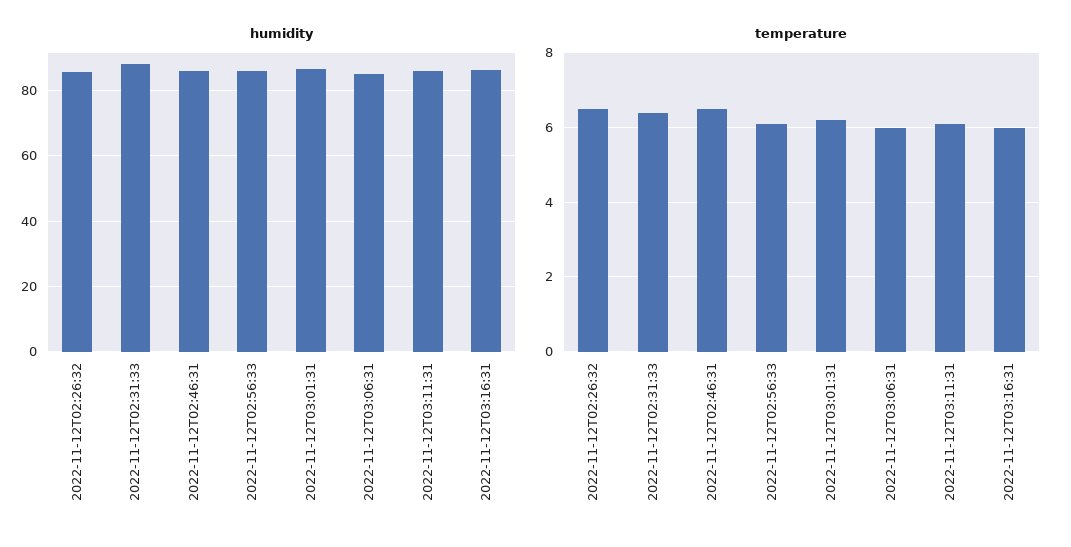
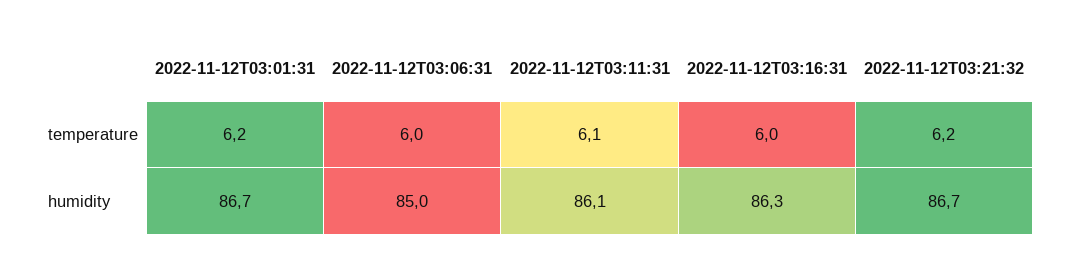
humidity, 2022-11-12T02:26:32: 86 -> none
humidity, 2022-11-12T02:31:33: 88 -> none
humidity, 2022-11-12T02:46:31: 86 -> none
humidity, 2022-11-12T02:56:33: 86 -> none
temperature, 2022-11-12T02:26:32: 6.5 -> none
temperature, 2022-11-12T02:31:33: 6.5 -> none
temperature, 2022-11-12T02:46:31: 6.5 -> none
temperature, 2022-11-12T02:56:33: 6 -> none
temperature, 2022-11-12T03:21:32: none -> 6.2
humidity, 2022-11-12T03:21:32: none -> 86.7

